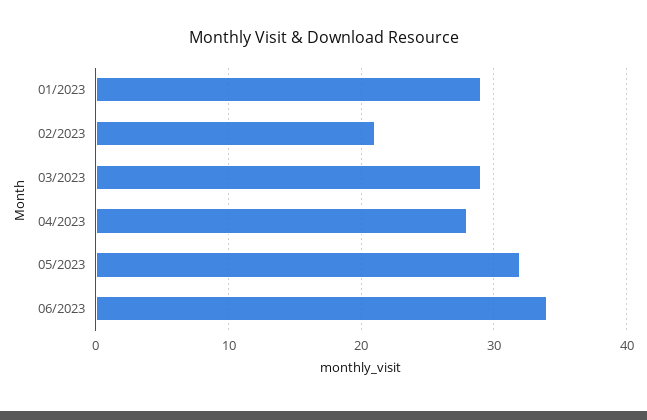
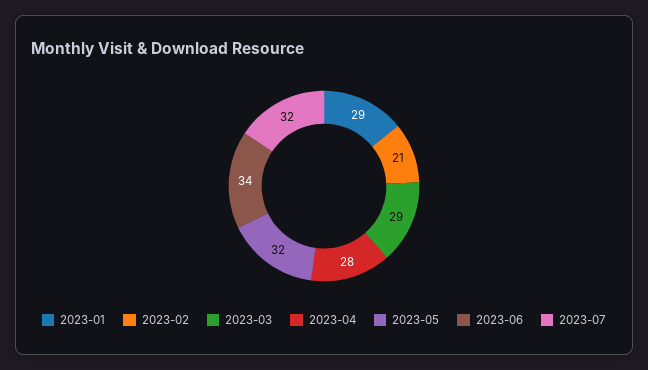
2023-07: none -> 32

